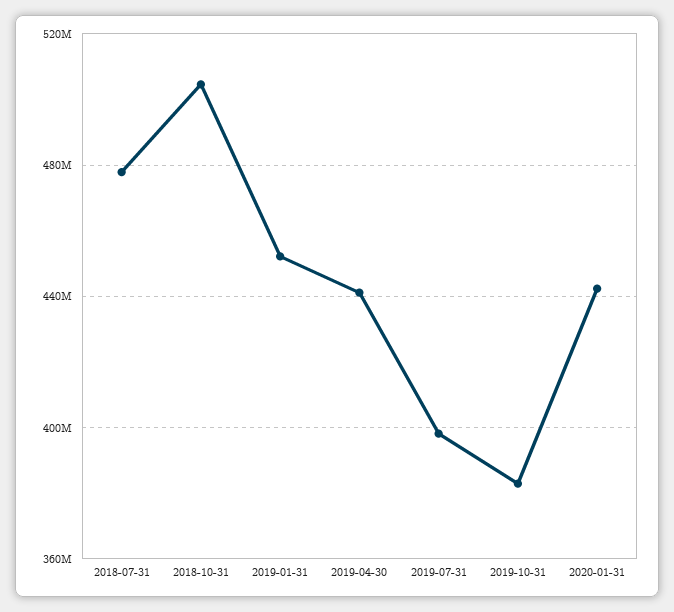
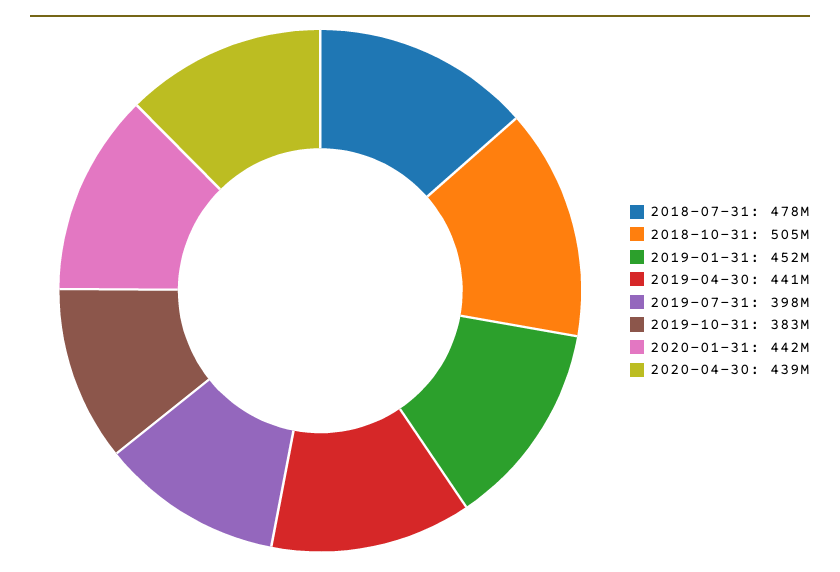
2020-04-30: none -> 439000000

